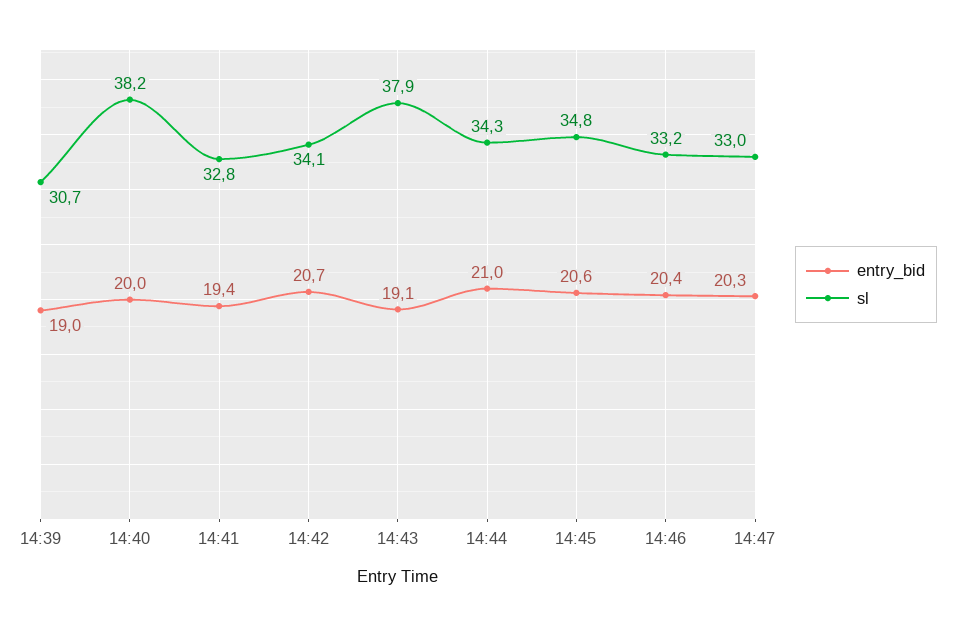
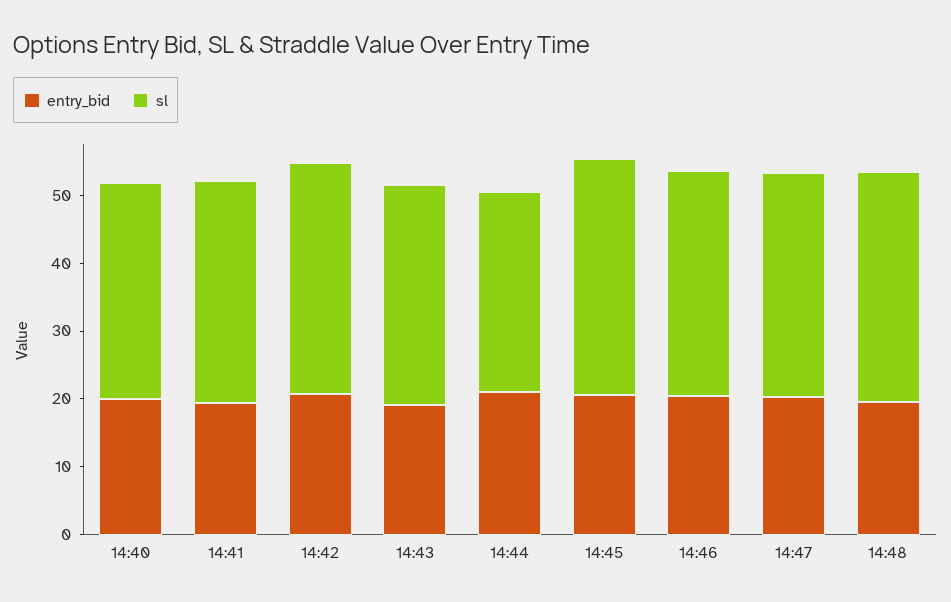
entry_bid, 14:39: 19 -> none
sl, 14:39: 30.7 -> none
sl, 14:40: 38.2 -> 32
sl, 14:43: 37.9 -> 32
sl, 14:44: 34.3 -> 30
entry_bid, 14:48: none -> 20
sl, 14:48: none -> 34

